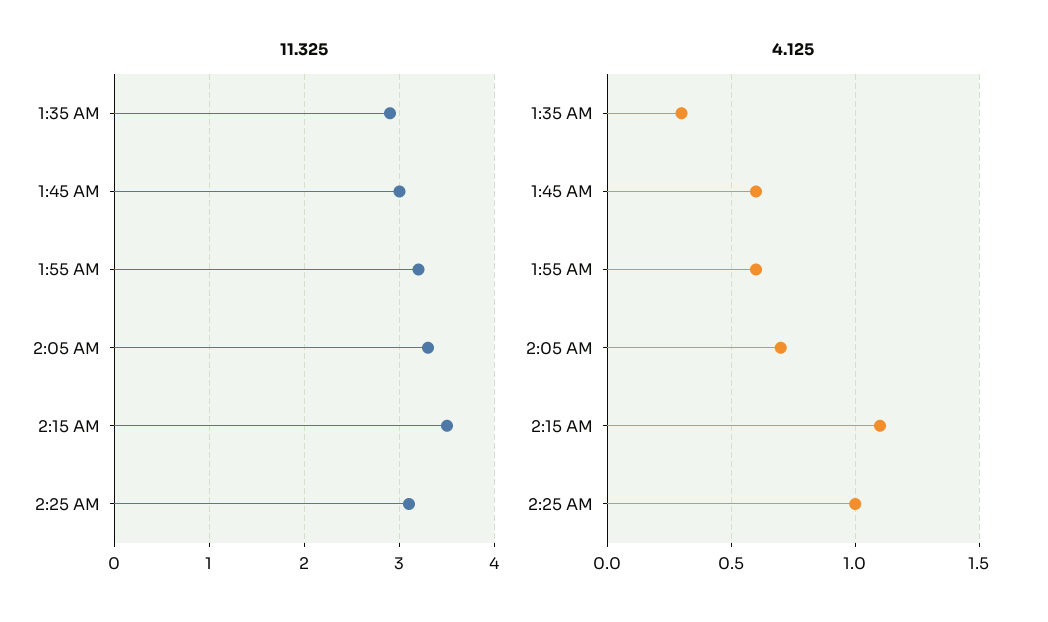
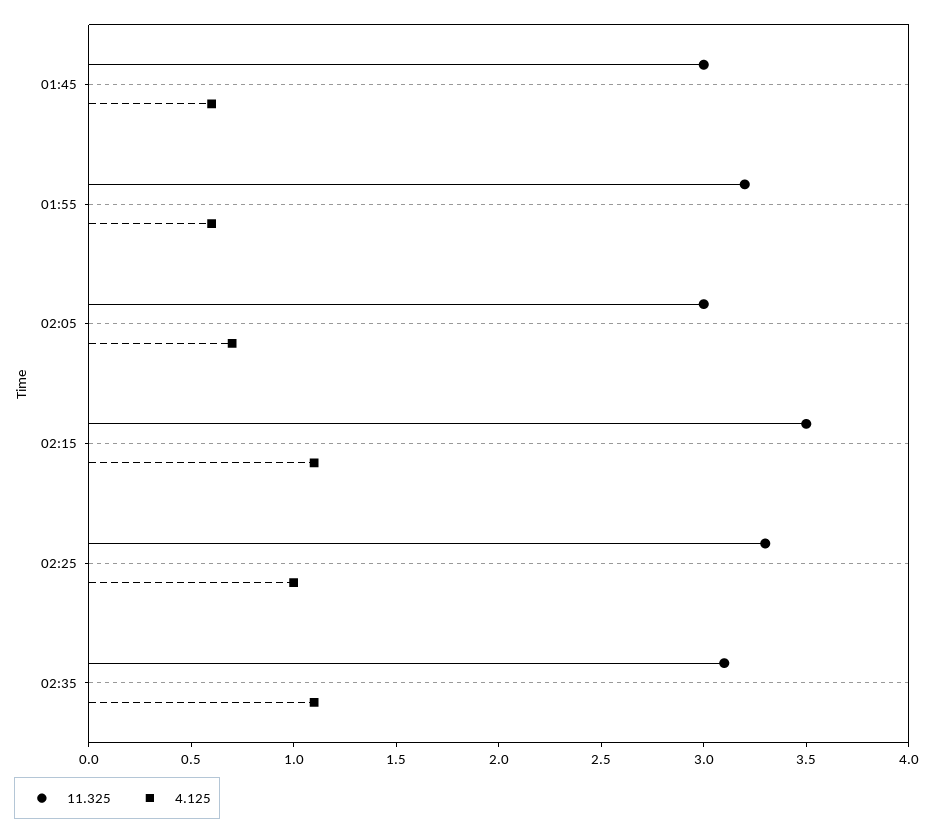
11.325, 1:35 AM: 2.9 -> none
11.325, 2:05 AM: 3.3 -> 3
11.325, 2:25 AM: 3.1 -> 3.3
4.125, 1:35 AM: 0.3 -> none
11.325, 02:35: none -> 3.1
4.125, 02:35: none -> 1.1

